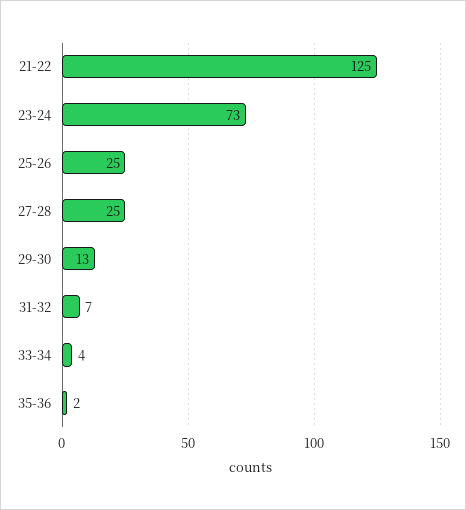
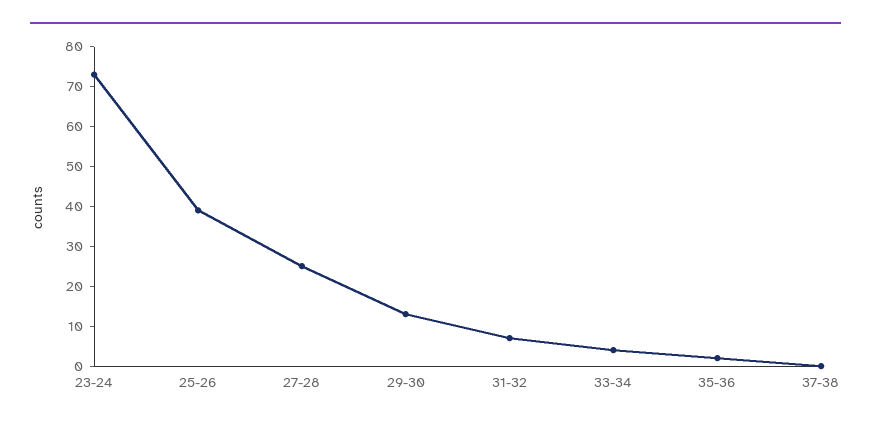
21-22: 125 -> none
25-26: 25 -> 40
37-38: none -> 0

